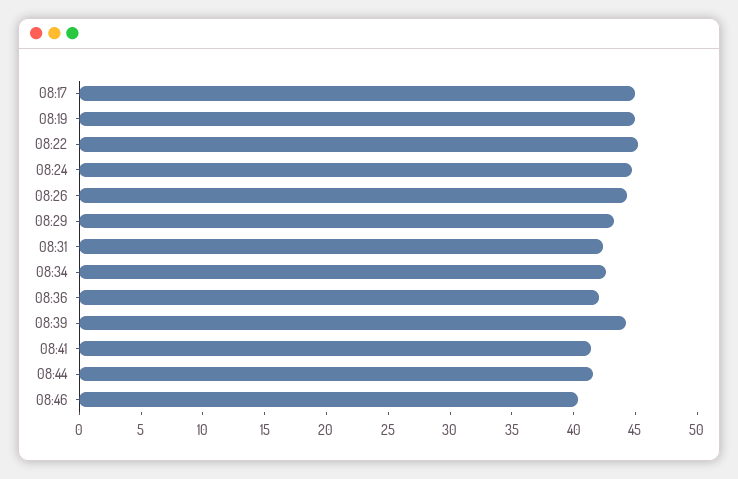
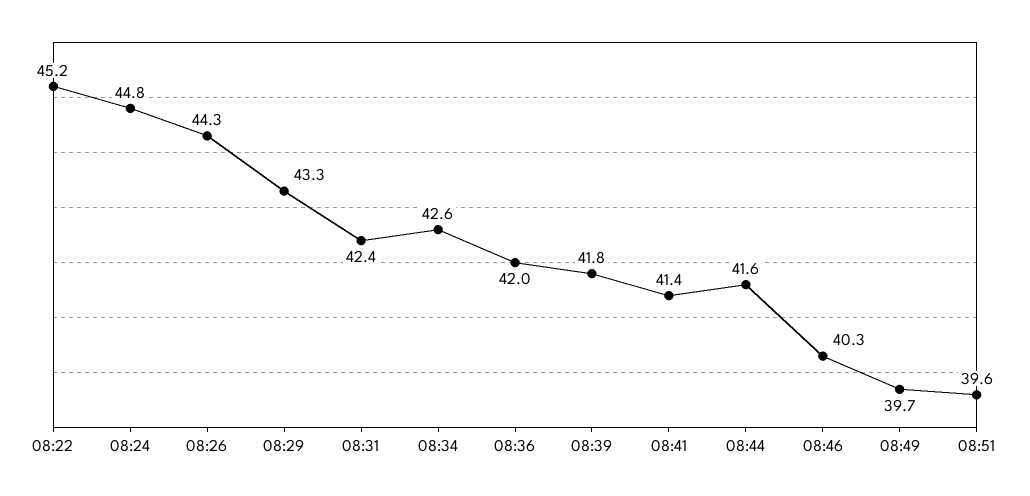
08:17: 45 -> none
08:19: 45 -> none
08:39: 44 -> 41.8
08:49: none -> 39.7
08:51: none -> 39.6

